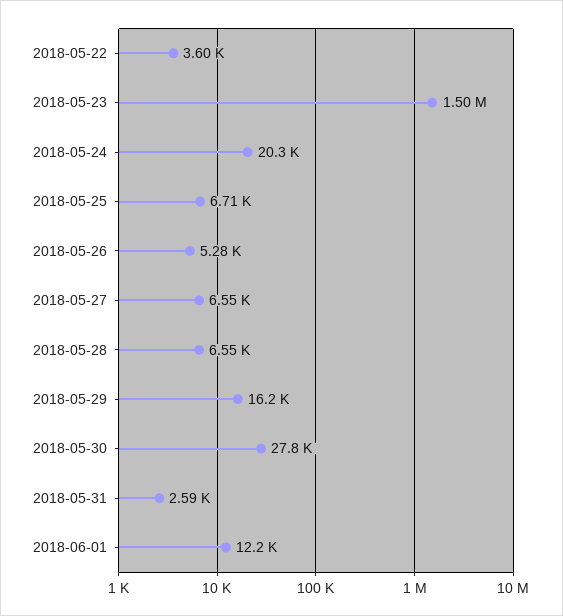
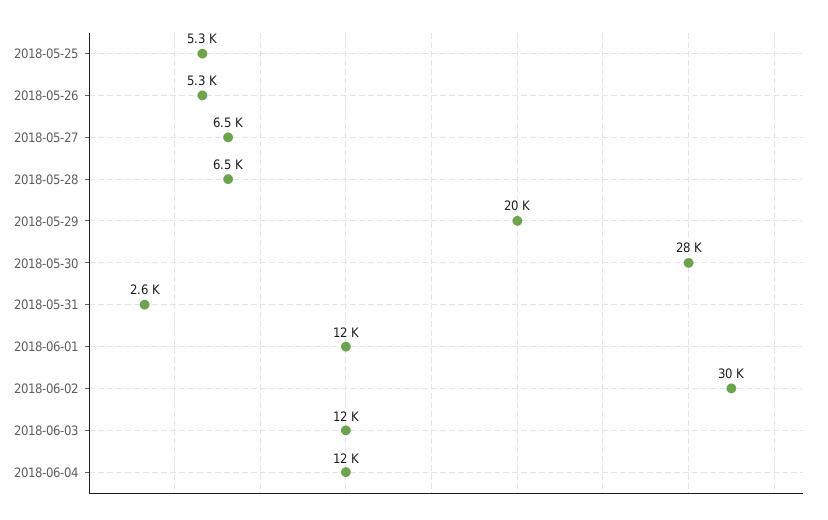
2018-05-22: 3600 -> none
2018-05-23: 1500000 -> none
2018-05-24: 20300 -> none
2018-05-25: 6710 -> 5300
2018-05-29: 16200 -> 20000
2018-06-02: none -> 30000
2018-06-03: none -> 12000
2018-06-04: none -> 12000

